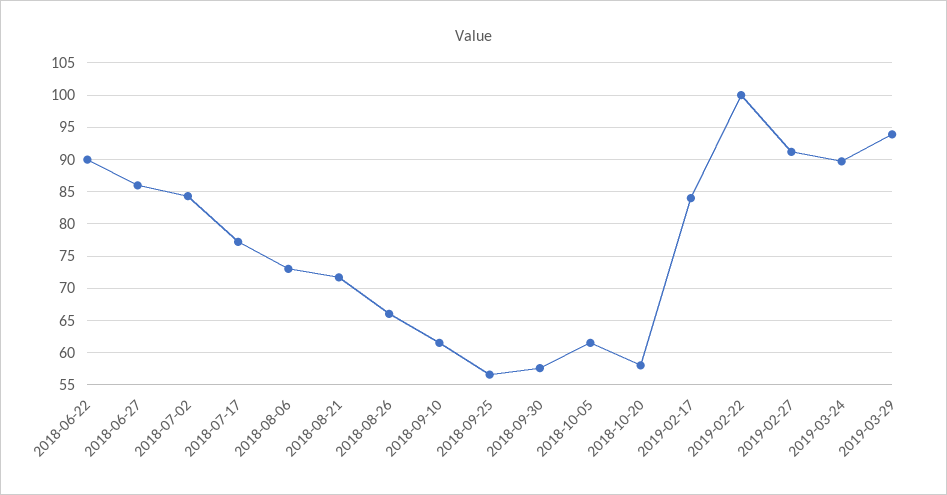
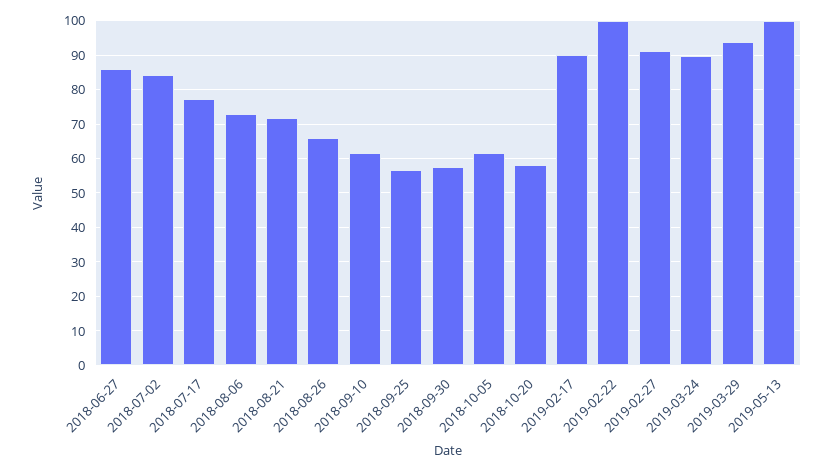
2018-06-22: 90 -> none
2019-02-17: 84 -> 90
2019-05-13: none -> 100

